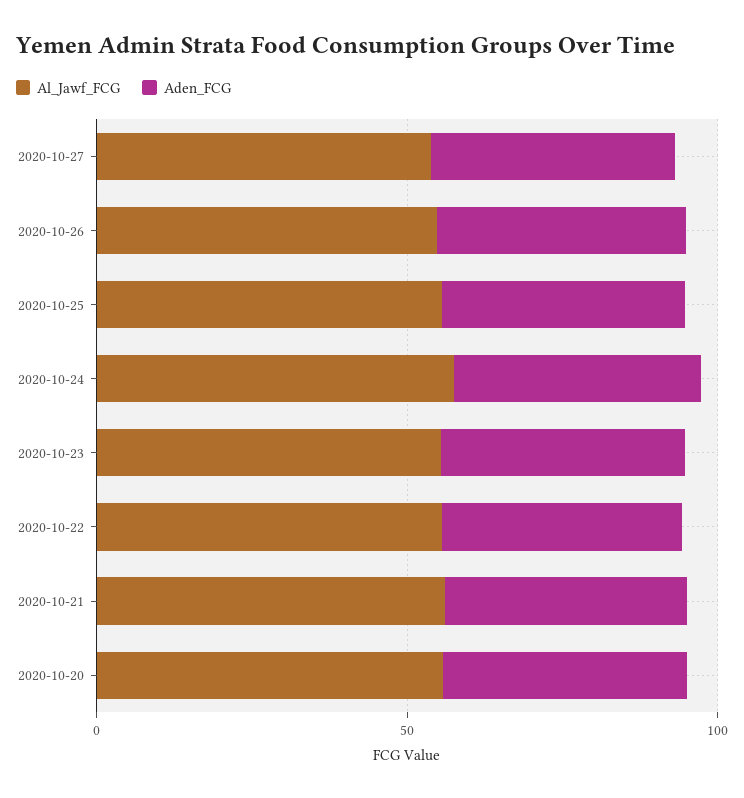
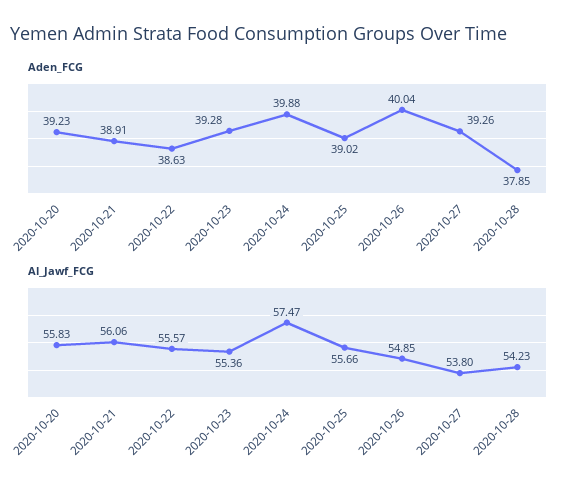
Aden_FCG, 2020-10-28: none -> 37.85
Al_Jawf_FCG, 2020-10-28: none -> 54.23

